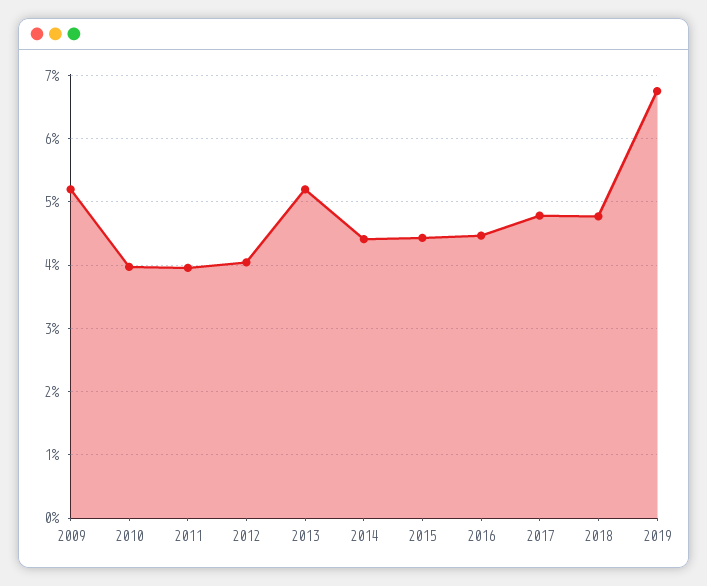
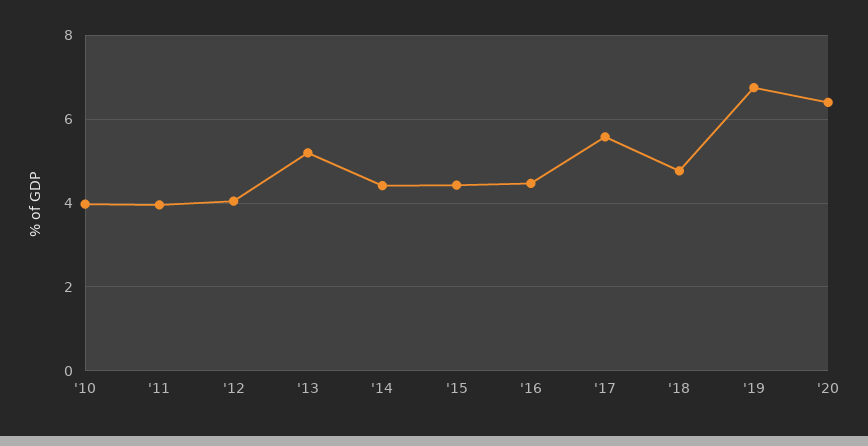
2009: 5.2 -> none
2017: 4.8 -> 5.6
'20: none -> 6.4

